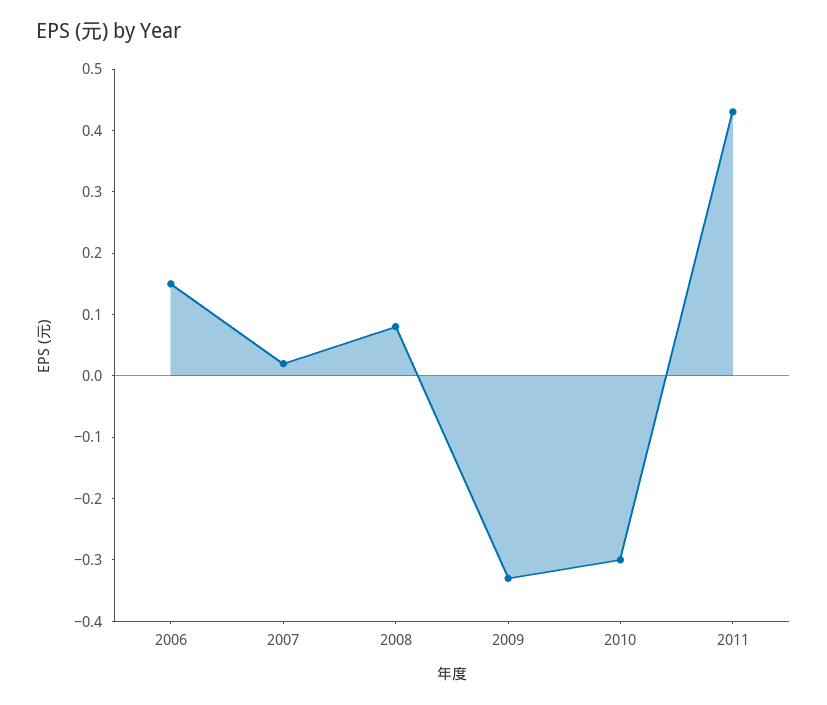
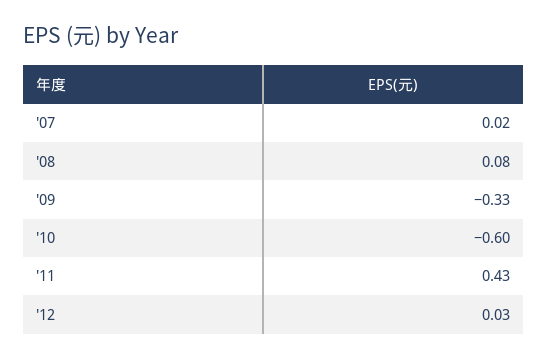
2006: 0.15 -> none
2010: -0.3 -> -0.6
'12: none -> 0.03

